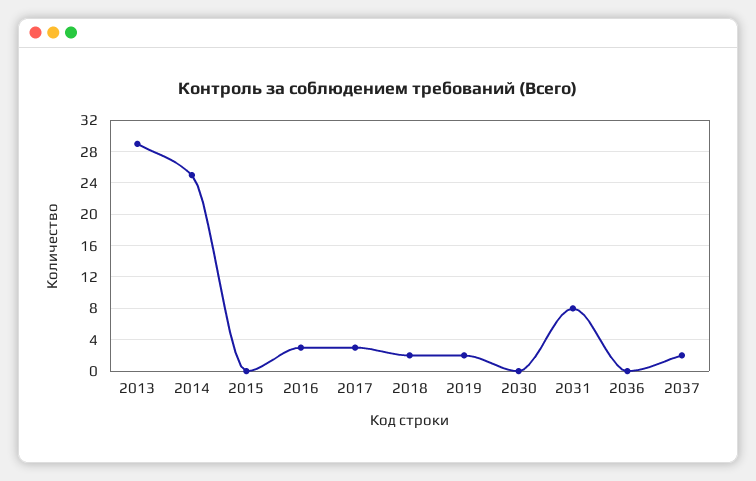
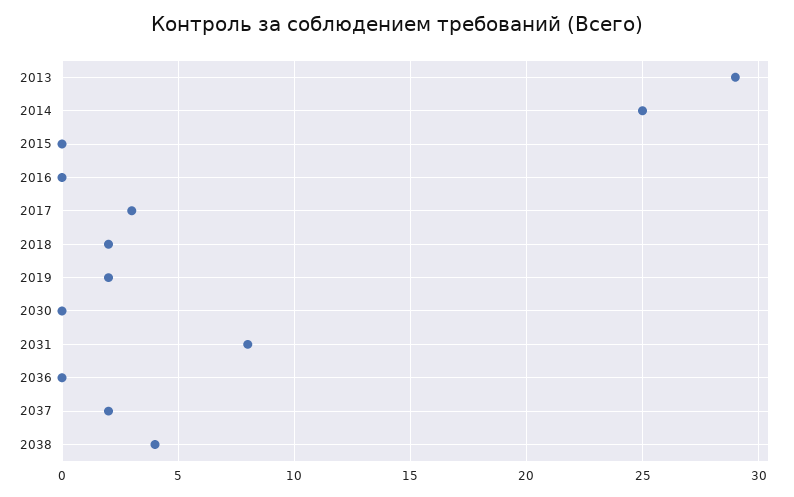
2016: 3 -> 0
2038: none -> 4

